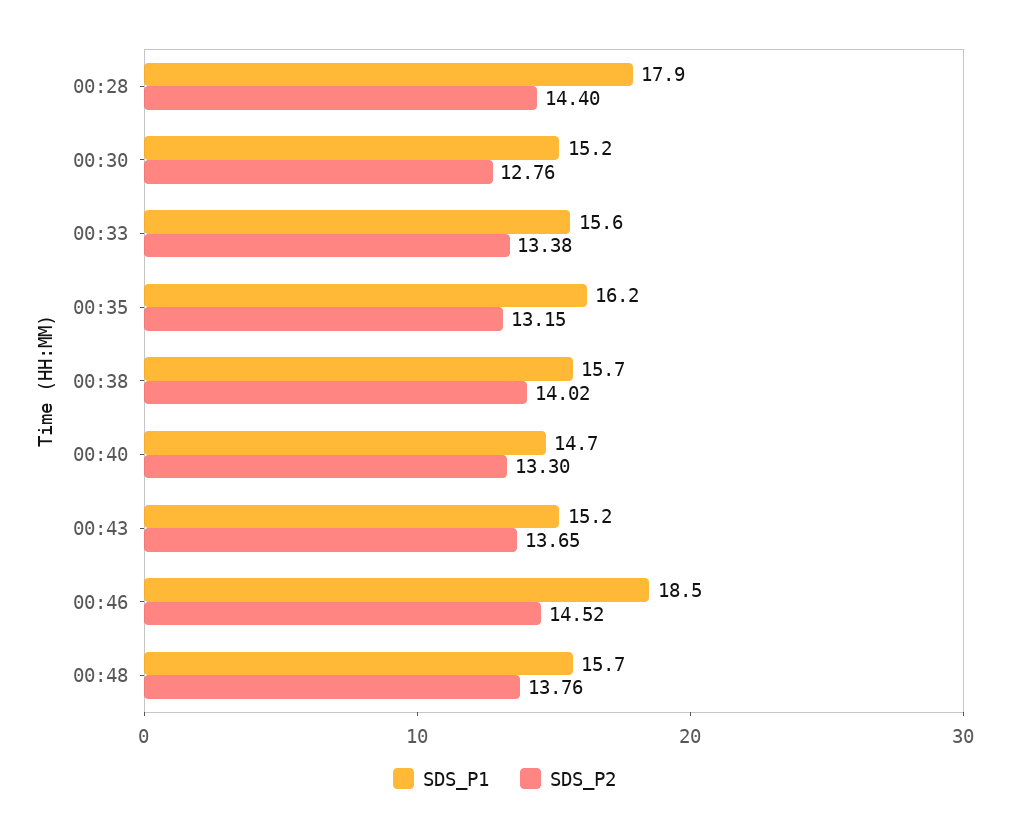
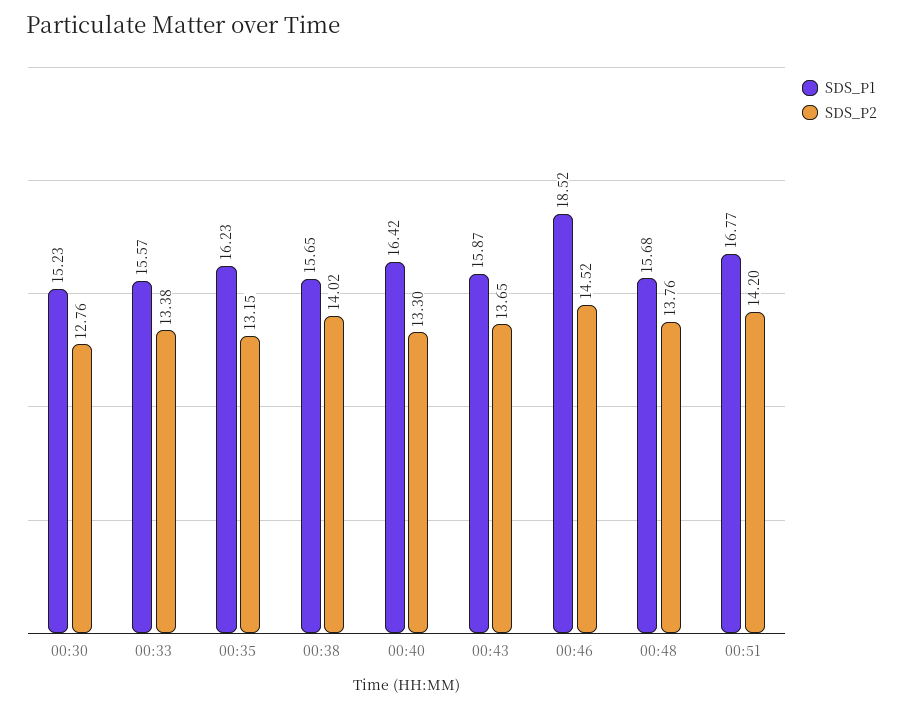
SDS_P1, 00:28: 17.9 -> none
SDS_P2, 00:28: 14.4 -> none
SDS_P1, 00:40: 14.7 -> 16.42
SDS_P1, 00:43: 15.2 -> 15.87
SDS_P1, 00:51: none -> 16.77
SDS_P2, 00:51: none -> 14.2

